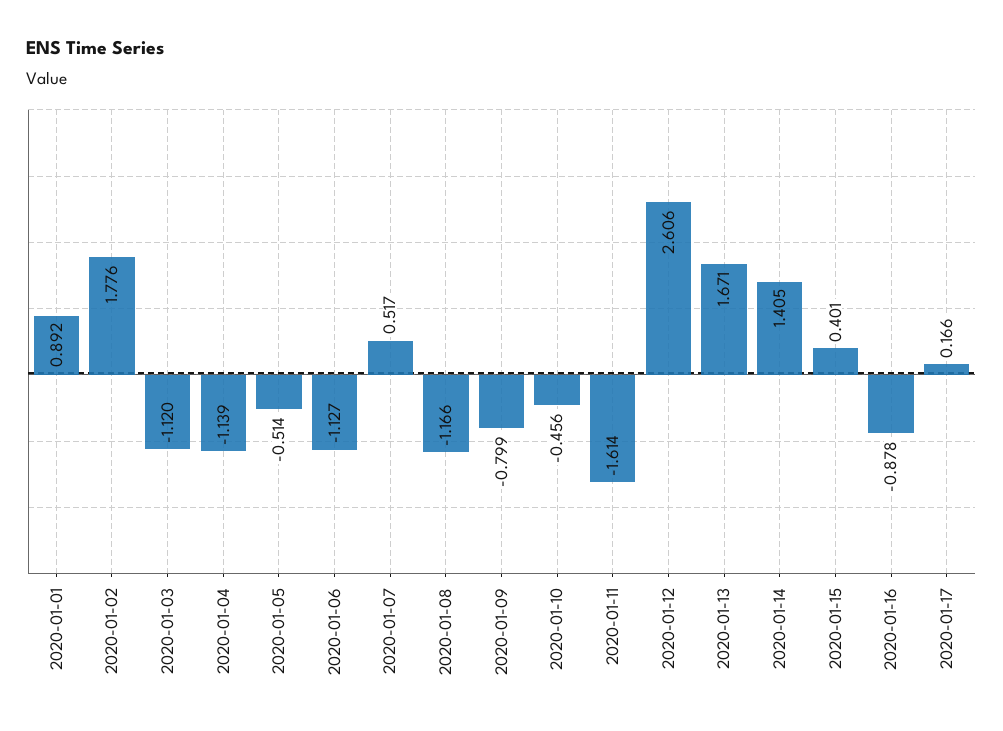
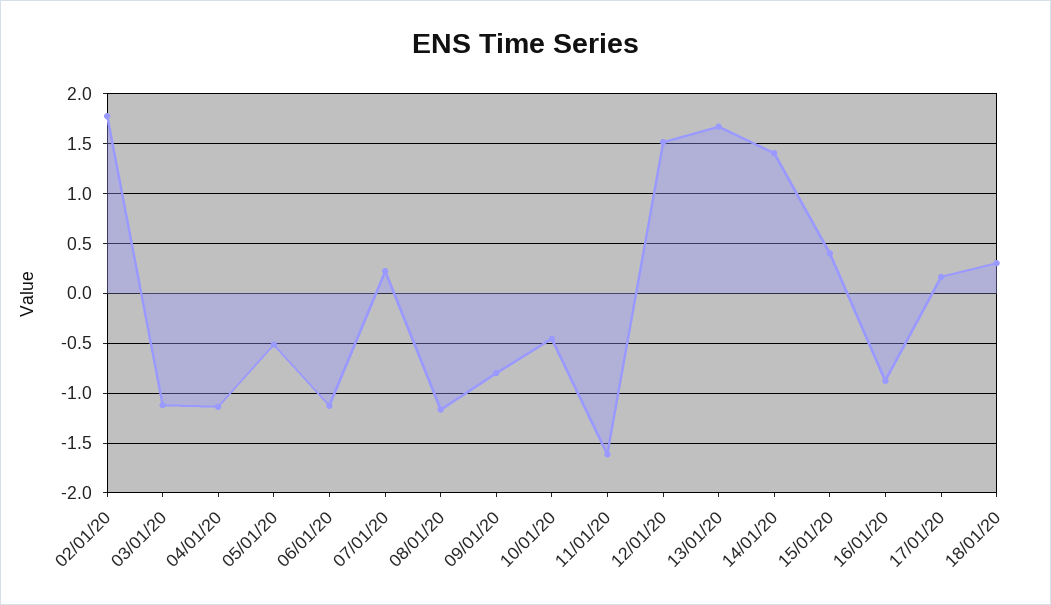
2020-01-01: 0.892 -> none
2020-01-07: 0.517 -> 0.2
2020-01-12: 2.606 -> 1.5
18/01/20: none -> 0.3

